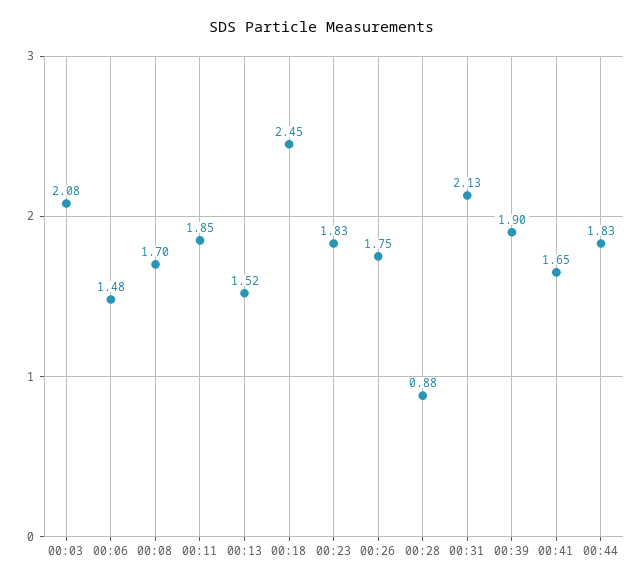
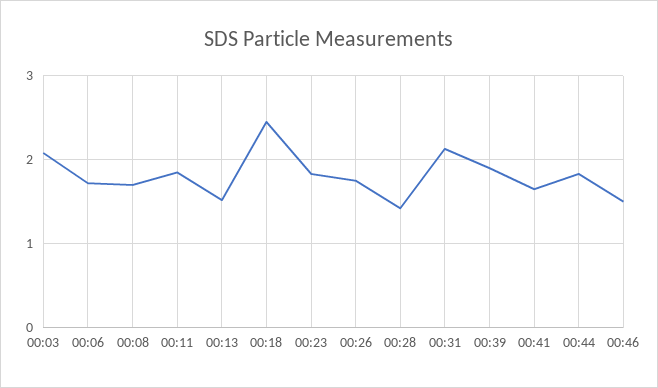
00:06: 1.48 -> 1.7
00:28: 0.88 -> 1.4
00:46: none -> 1.5

